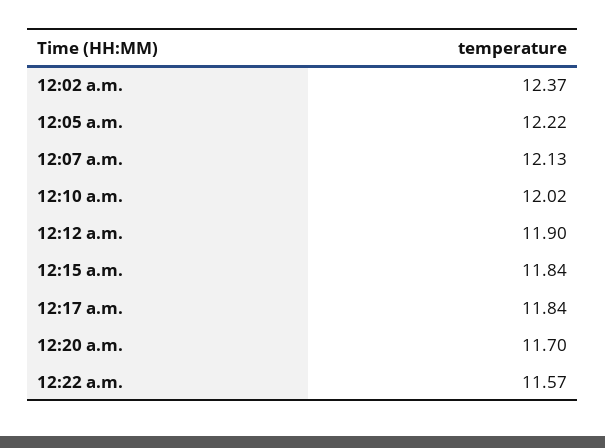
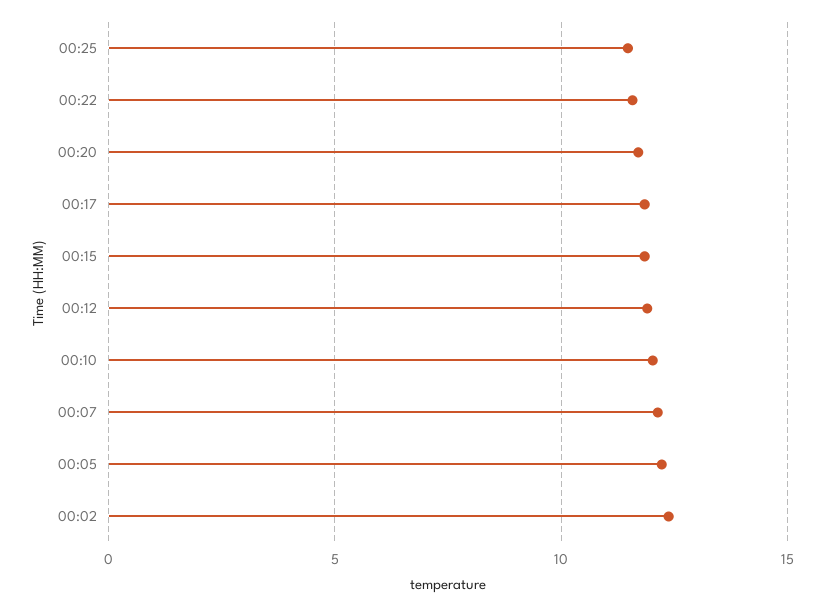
00:25: none -> 11.5

